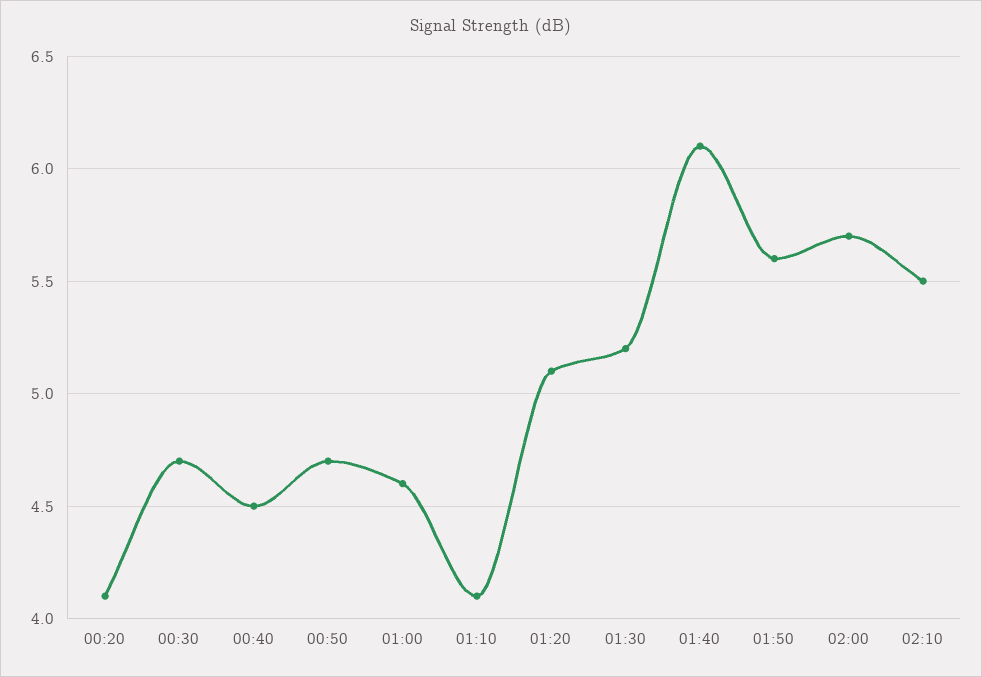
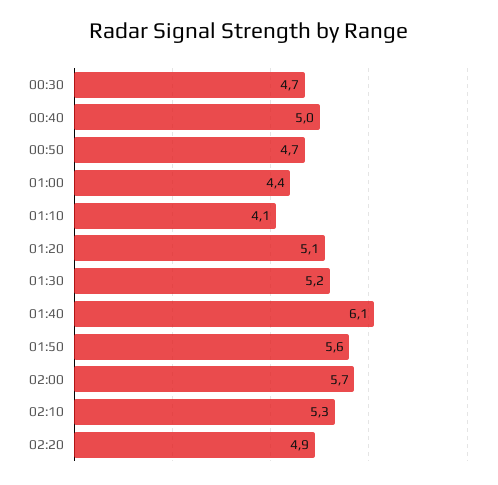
00:20: 4.1 -> none
00:40: 4.5 -> 5
01:00: 4.6 -> 4.4
02:10: 5.5 -> 5.3
02:20: none -> 4.9

